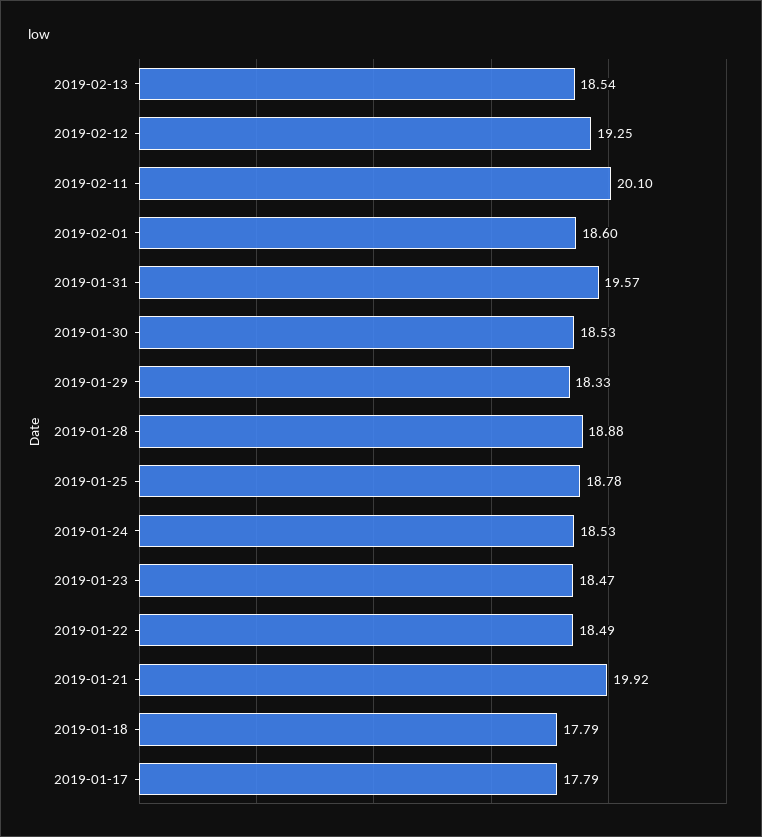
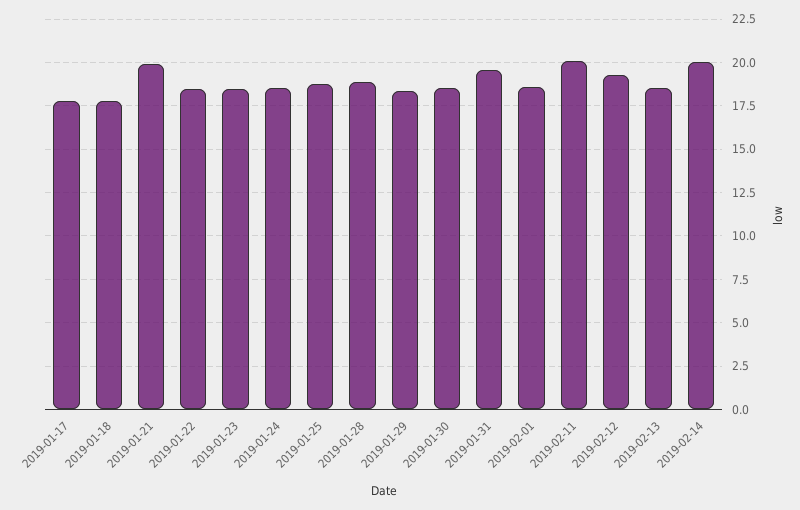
2019-02-14: none -> 20

